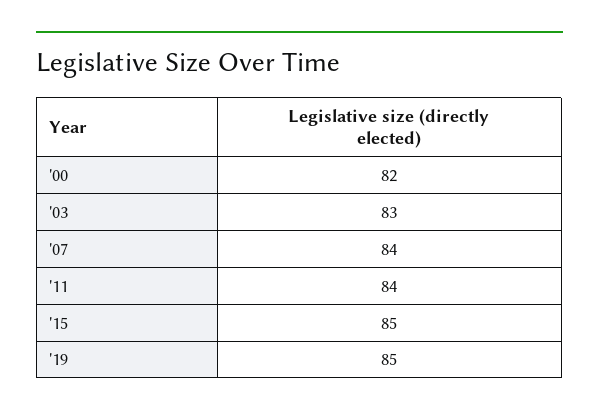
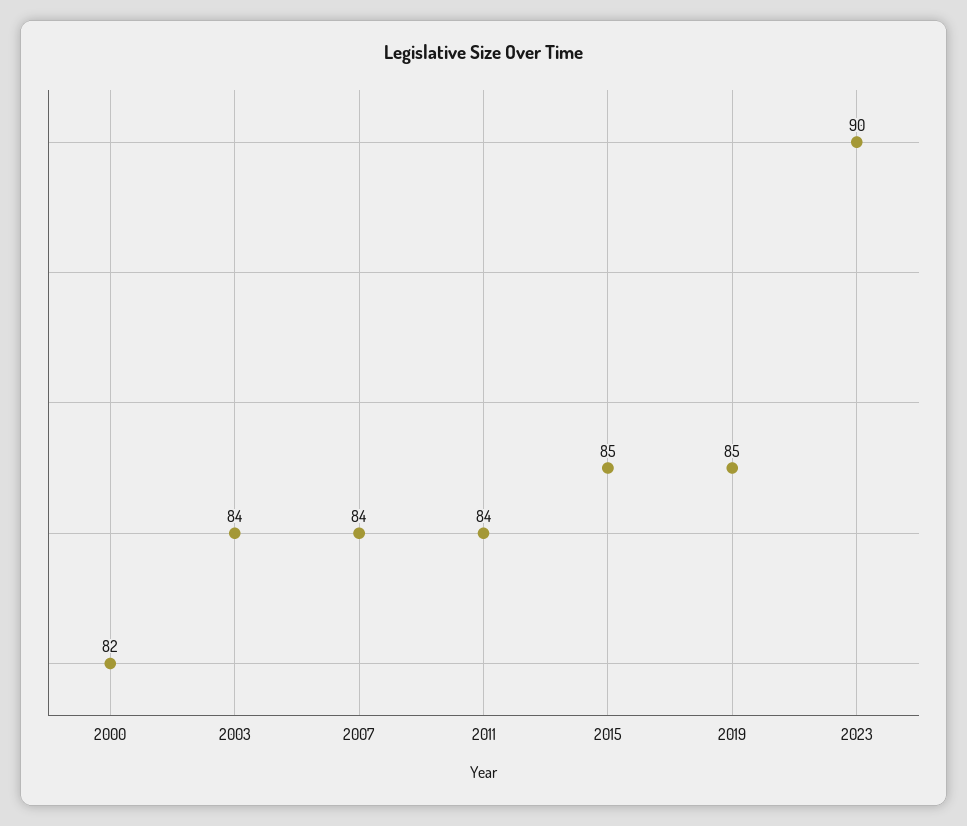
'03: 83 -> 84
2023: none -> 90

